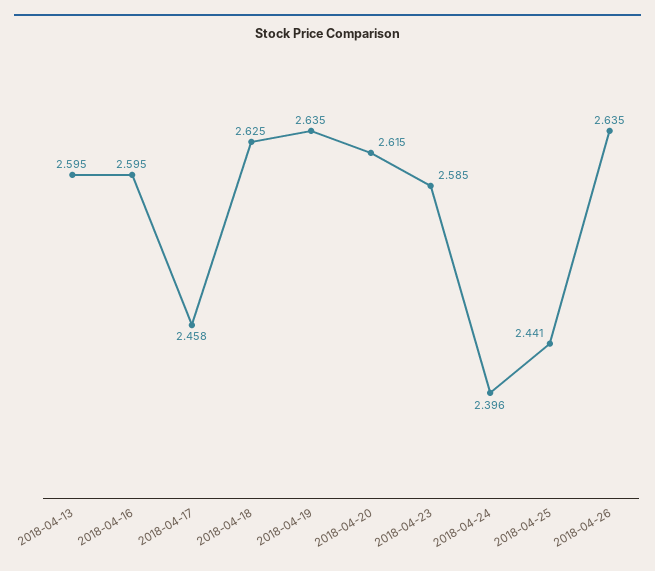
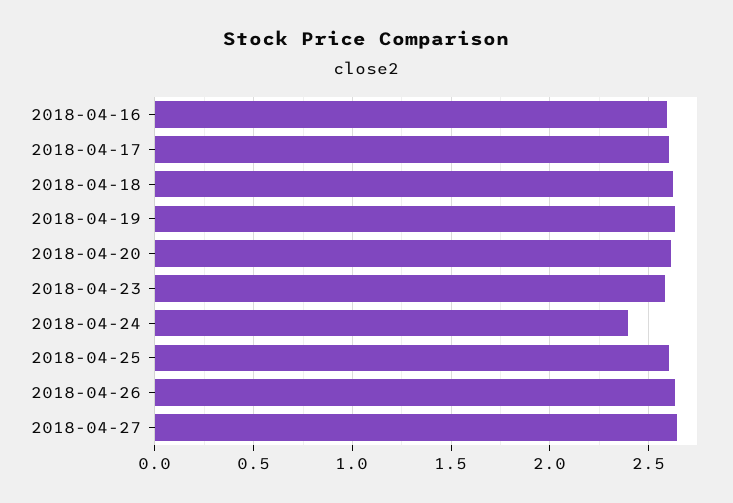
2018-04-13: 2.595 -> none
2018-04-17: 2.458 -> 2.6
2018-04-25: 2.441 -> 2.6
2018-04-27: none -> 2.65

